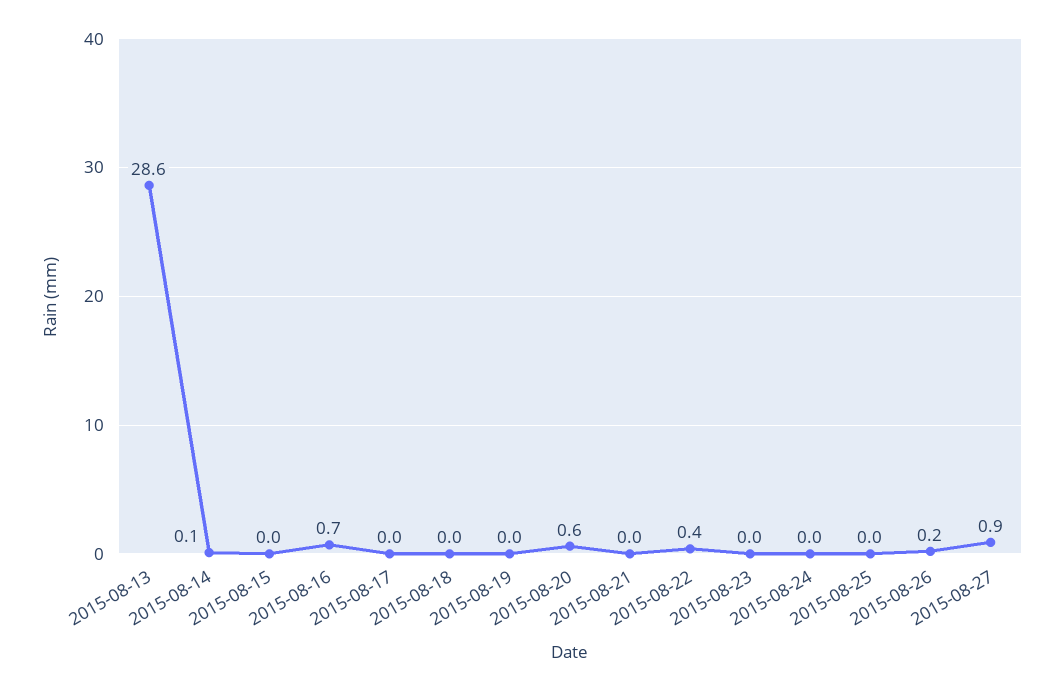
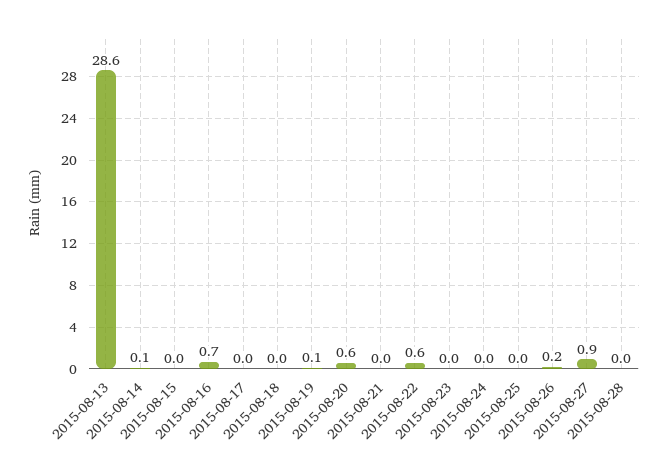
2015-08-19: 0 -> 0.1
2015-08-22: 0.4 -> 0.6
2015-08-28: none -> 0

